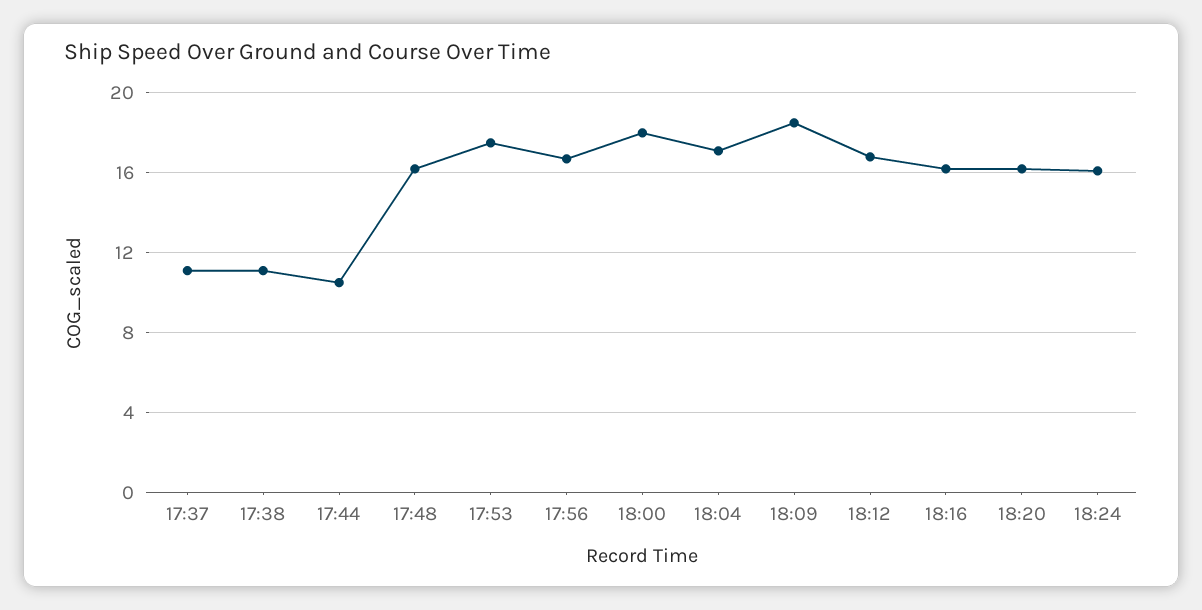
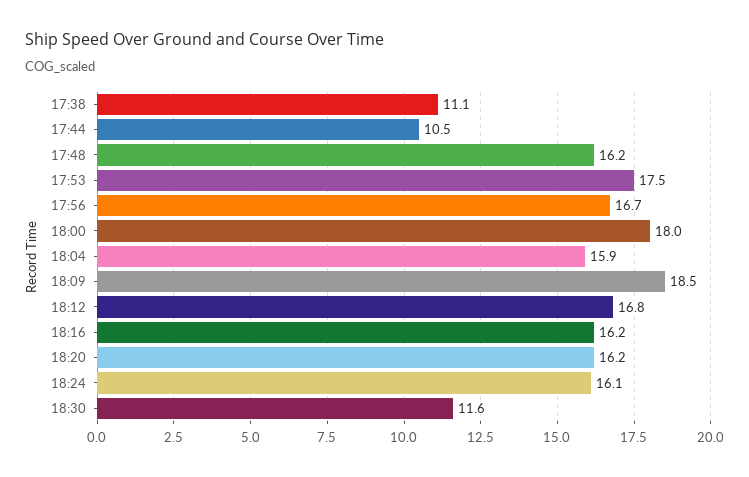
17:37: 11 -> none
18:04: 17 -> 15.9
18:30: none -> 11.6

